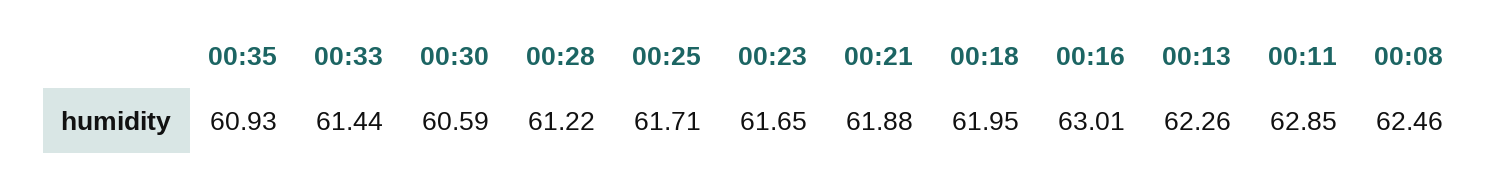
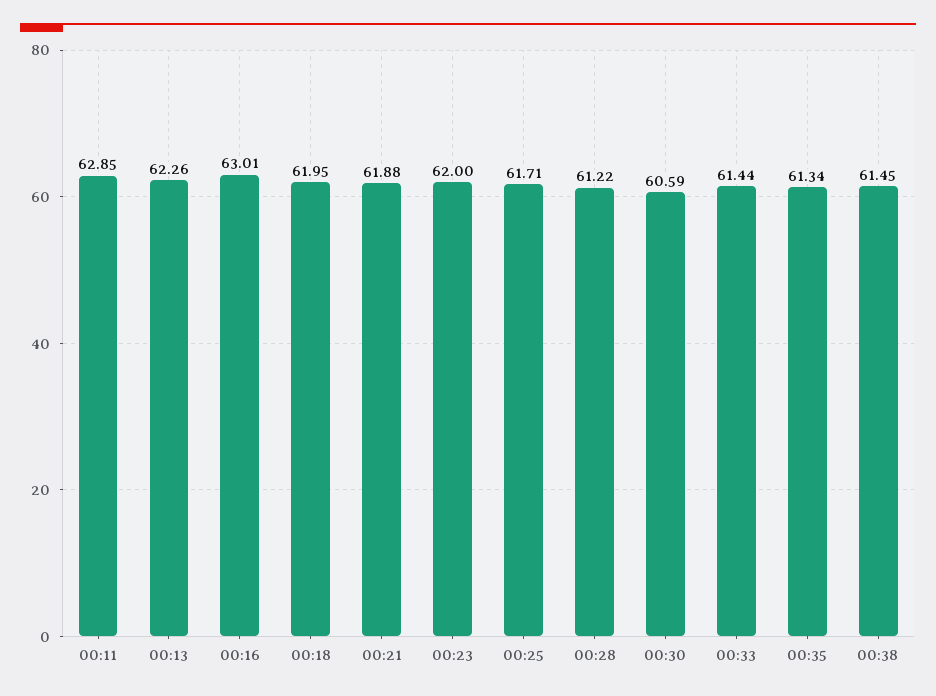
00:35: 60.93 -> 61.34
00:23: 61.65 -> 62
00:08: 62.46 -> none
00:38: none -> 61.45

